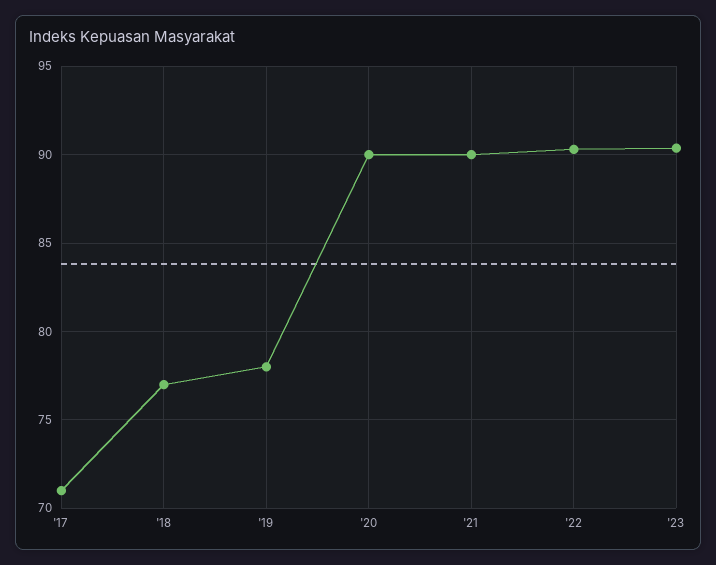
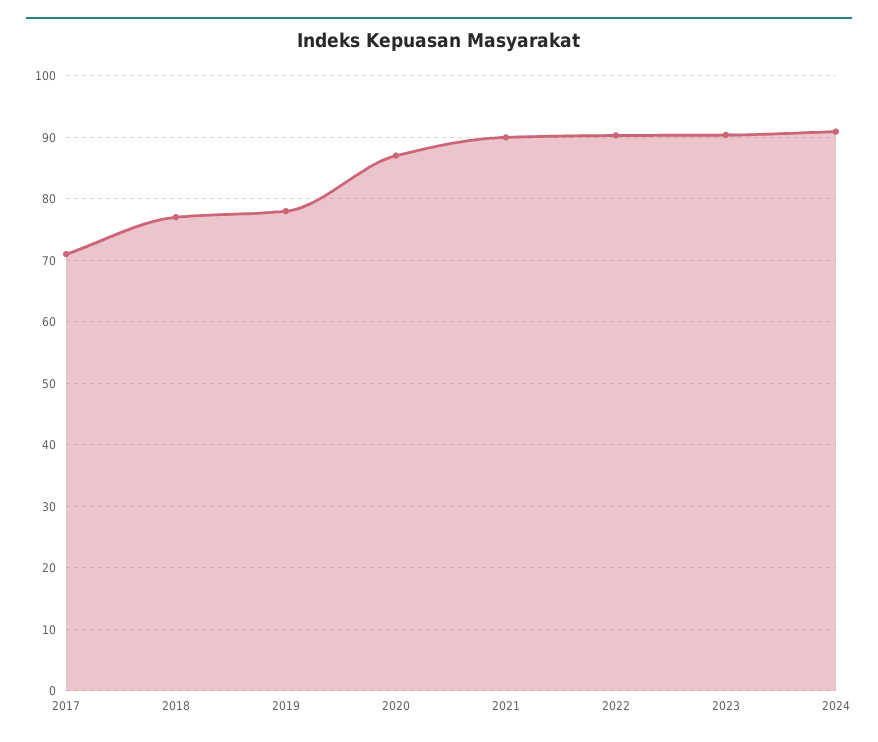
'20: 90 -> 87
2024: none -> 91

